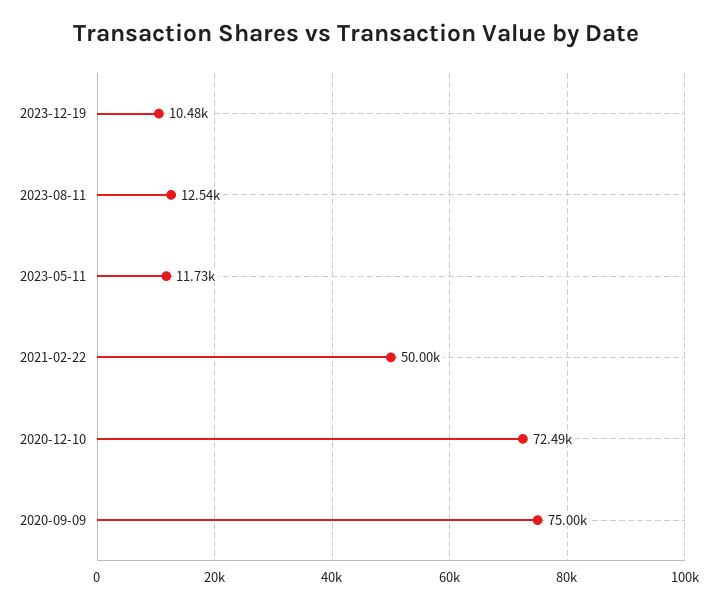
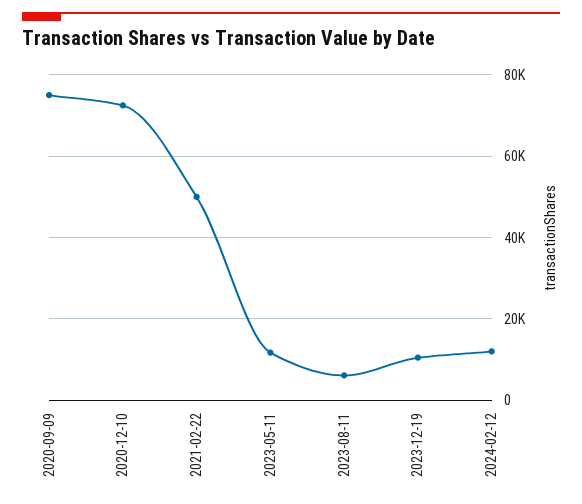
2023-08-11: 12540 -> 6000
2024-02-12: none -> 12000

